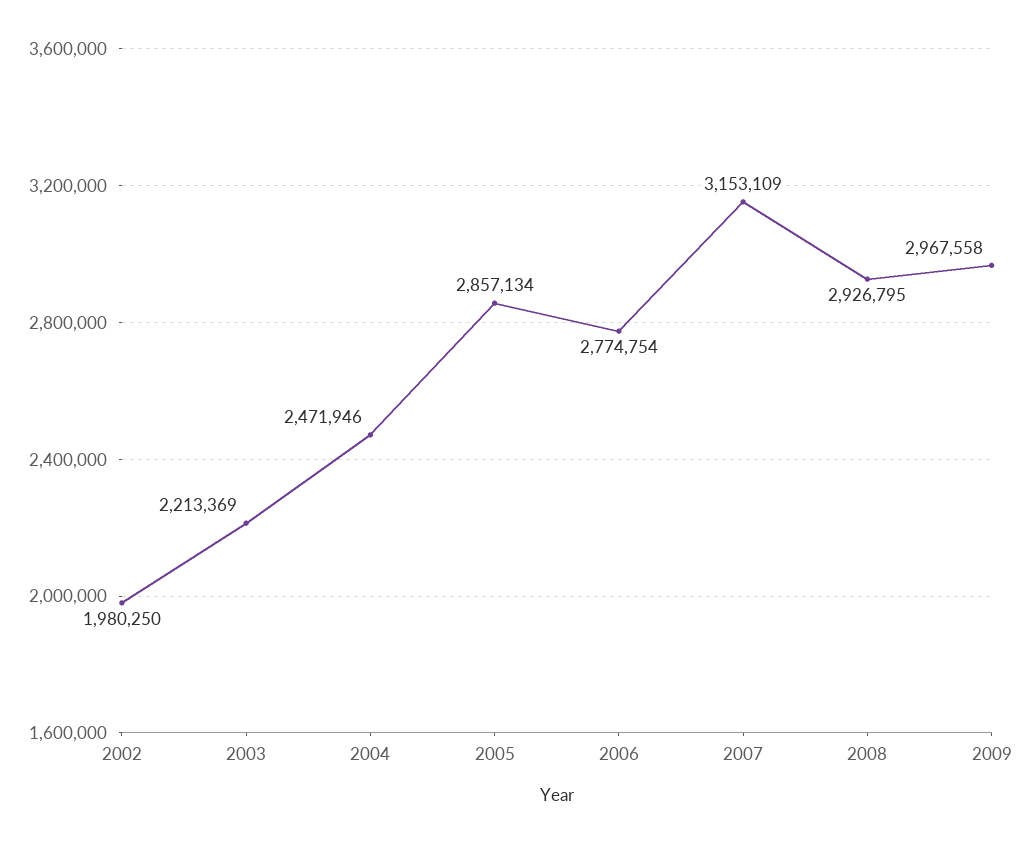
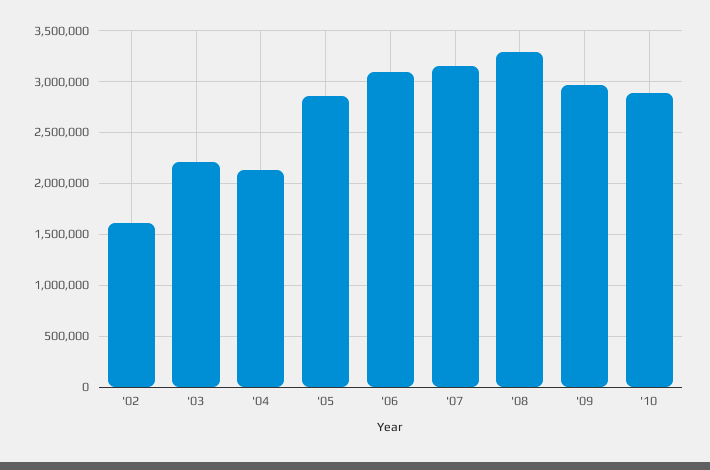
2002: 1980250 -> 1600000
2004: 2471946 -> 2100000
2006: 2774754 -> 3100000
2008: 2926795 -> 3300000
'10: none -> 2900000

